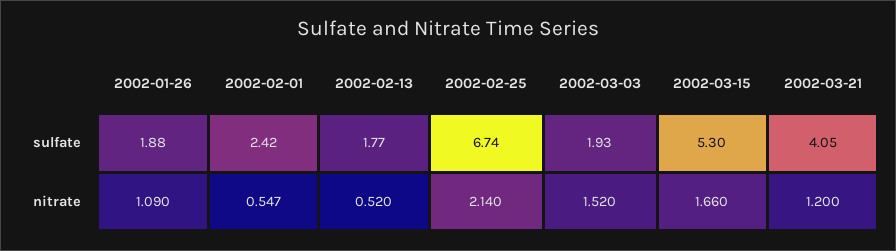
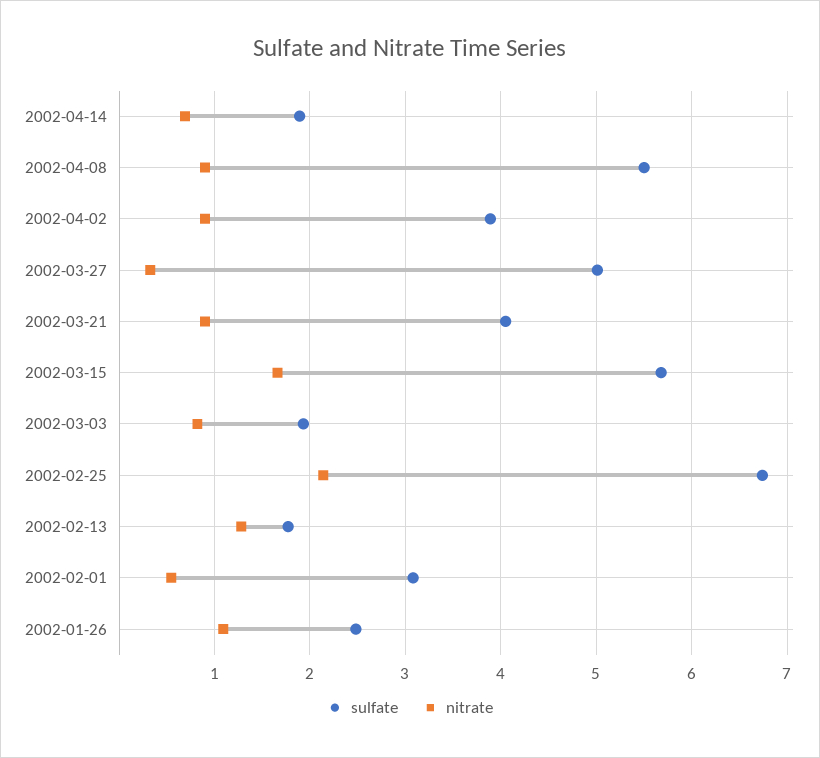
sulfate, 2002-01-26: 1.88 -> 2.5
sulfate, 2002-02-01: 2.42 -> 3.1
sulfate, 2002-03-15: 5.3 -> 5.7
nitrate, 2002-02-13: 0.52 -> 1.3
nitrate, 2002-03-03: 1.52 -> 0.8
nitrate, 2002-03-21: 1.2 -> 0.9
sulfate, 2002-04-14: none -> 1.9
nitrate, 2002-04-14: none -> 0.7
sulfate, 2002-04-08: none -> 5.5
nitrate, 2002-04-08: none -> 0.9
sulfate, 2002-04-02: none -> 3.9
nitrate, 2002-04-02: none -> 0.9
sulfate, 2002-03-27: none -> 5
nitrate, 2002-03-27: none -> 0.3

